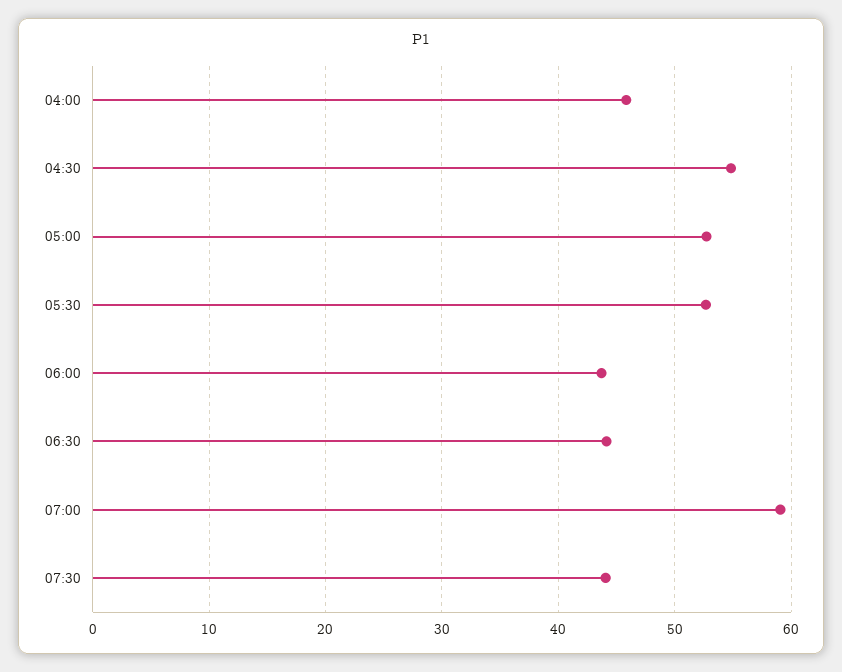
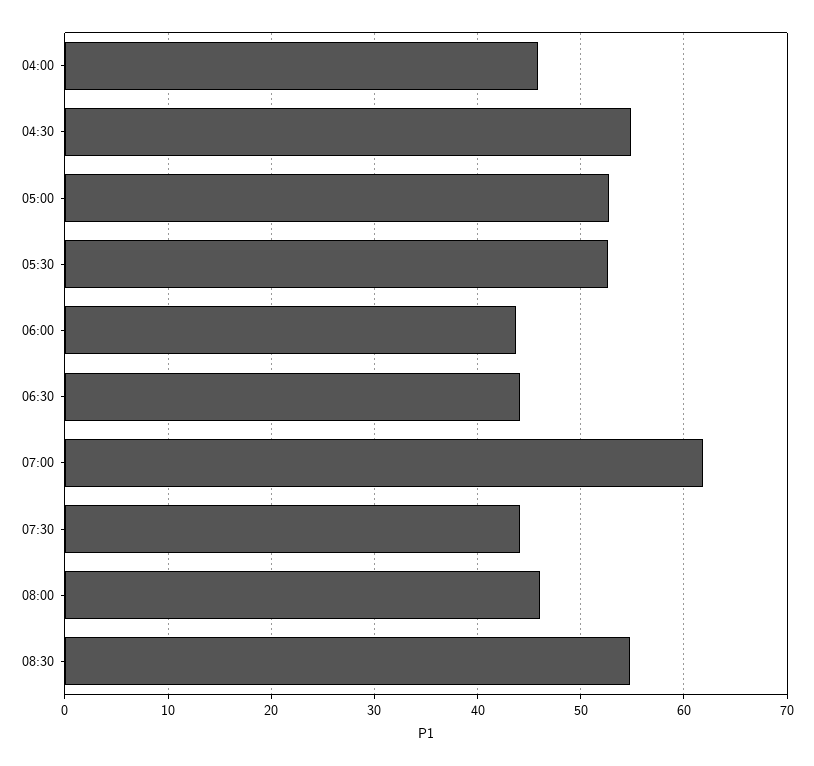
07:00: 59 -> 62
08:00: none -> 46
08:30: none -> 55

